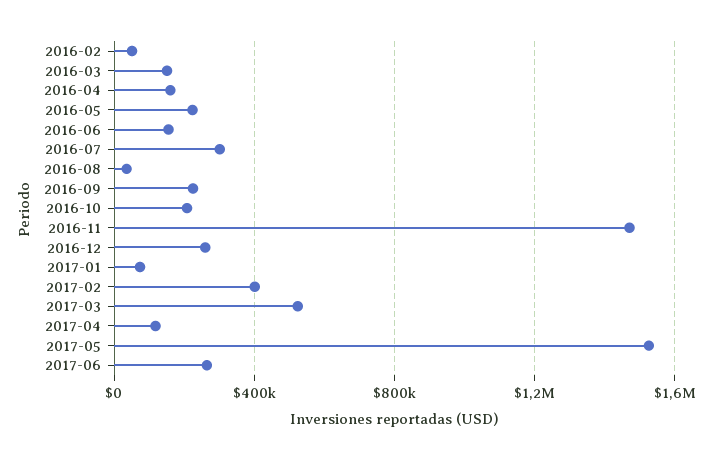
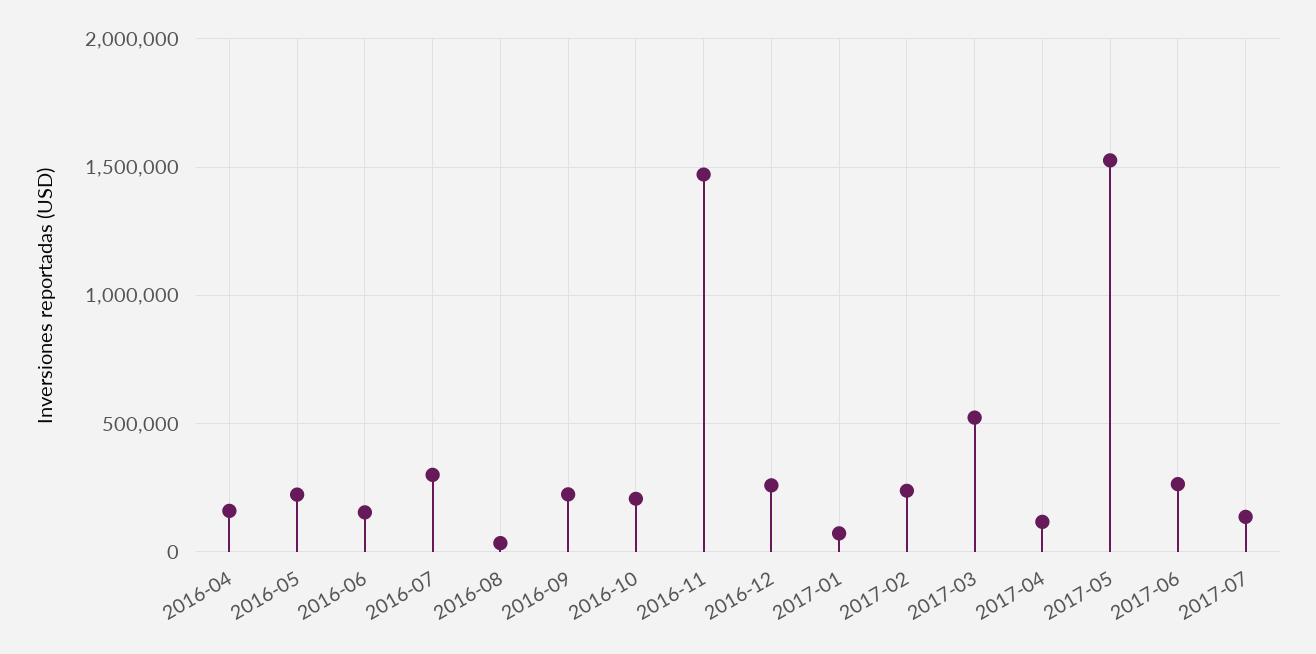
2016-02: 50000 -> none
2016-03: 150000 -> none
2017-02: 400000 -> 250000
2017-07: none -> 150000

